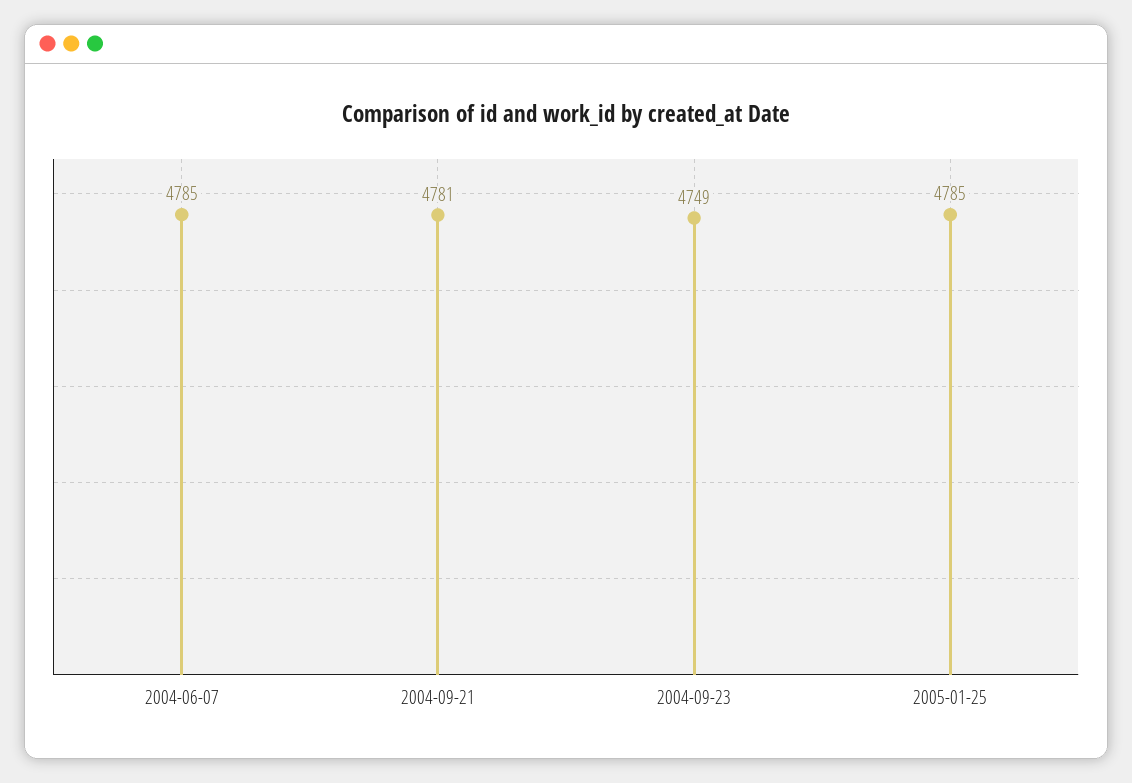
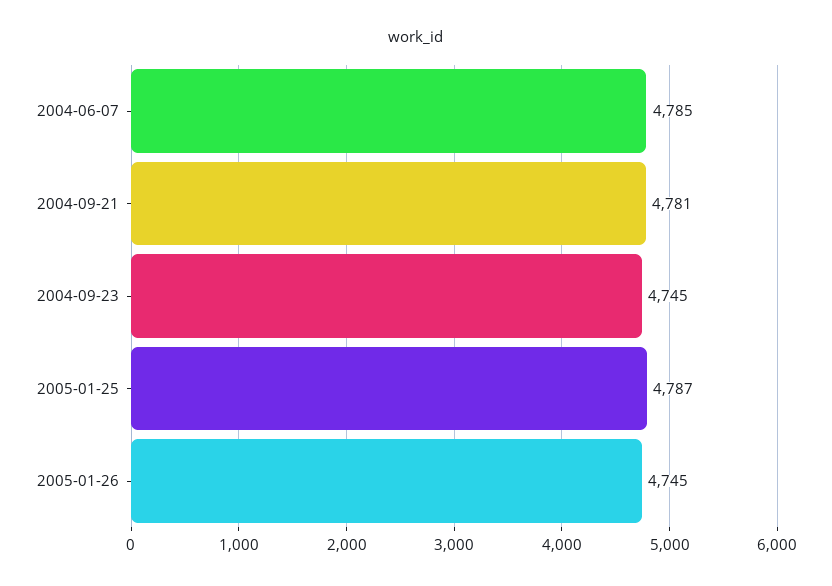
2004-09-23: 4749 -> 4745
2005-01-25: 4785 -> 4787
2005-01-26: none -> 4745

